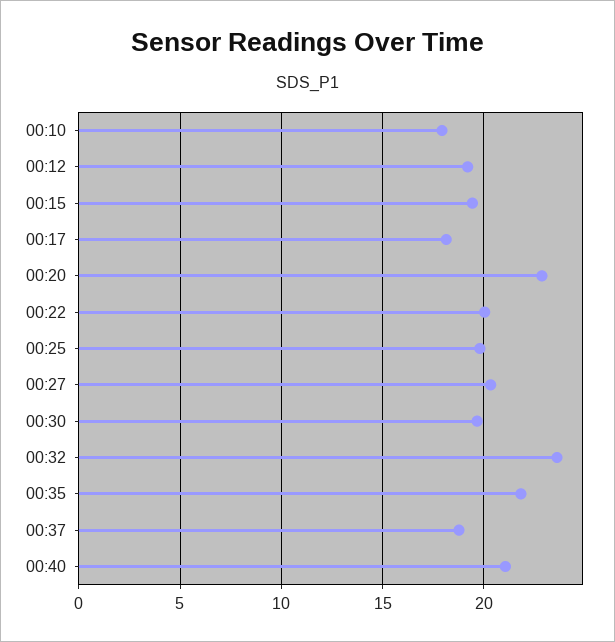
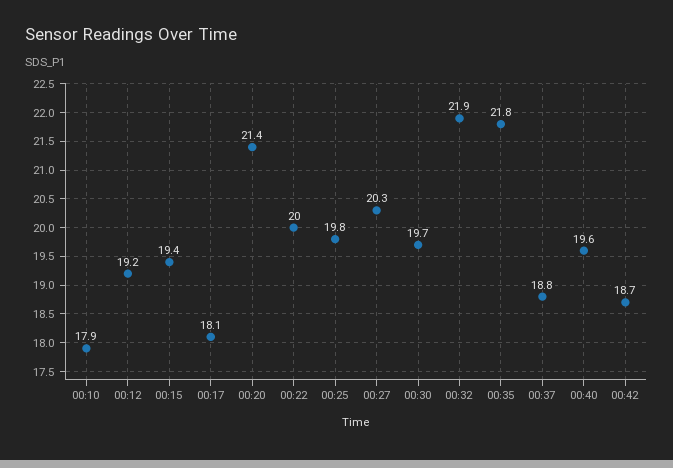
00:20: 23 -> 21.4
00:32: 23.5 -> 21.9
00:40: 21 -> 19.6
00:42: none -> 18.7

